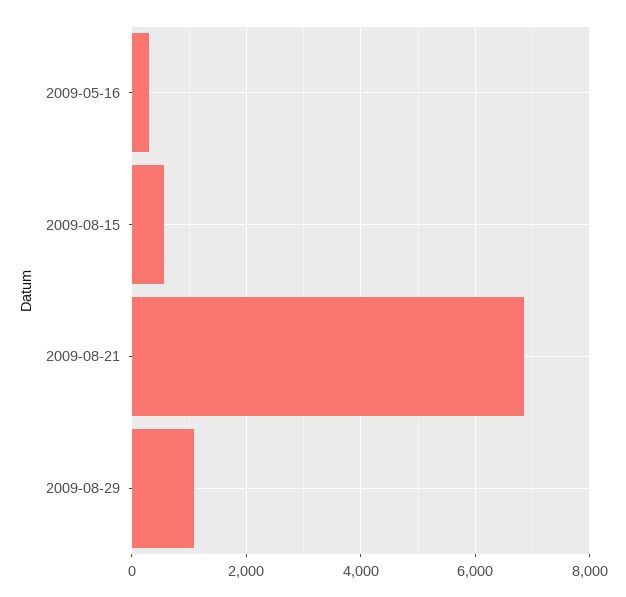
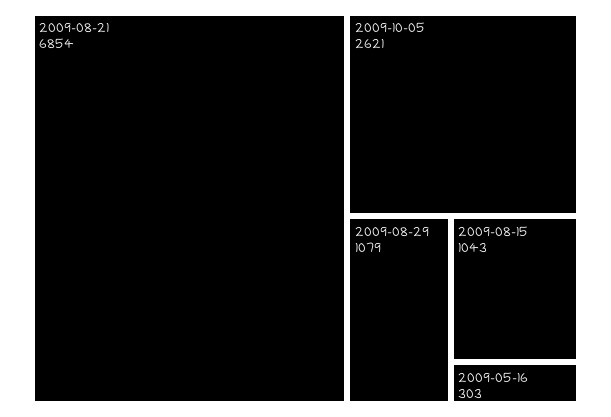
2009-08-15: 600 -> 1043
2009-10-05: none -> 2621

